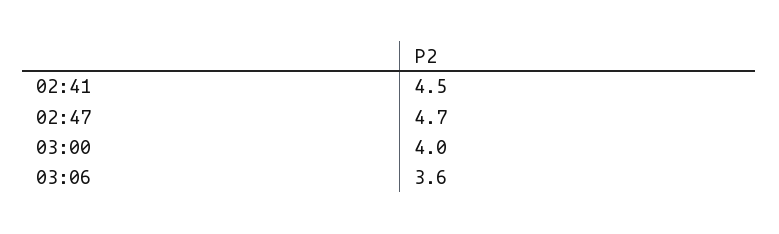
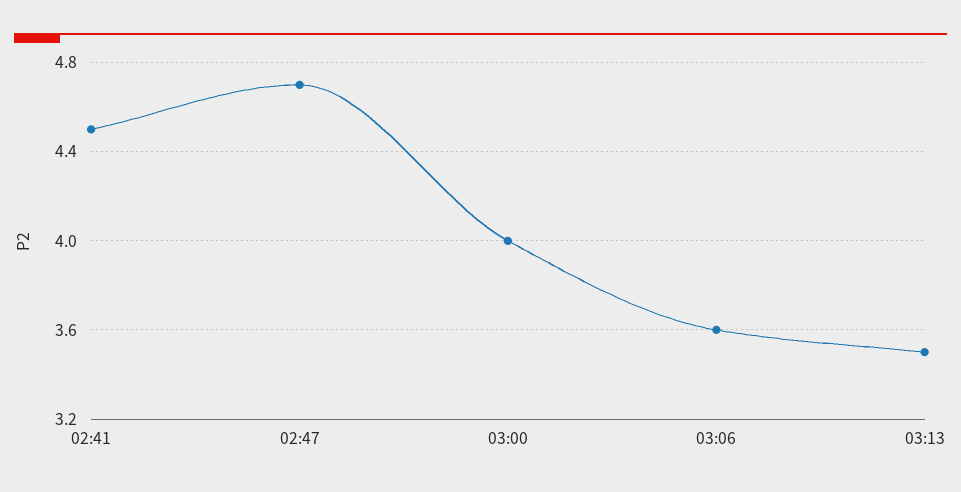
03:13: none -> 3.5

